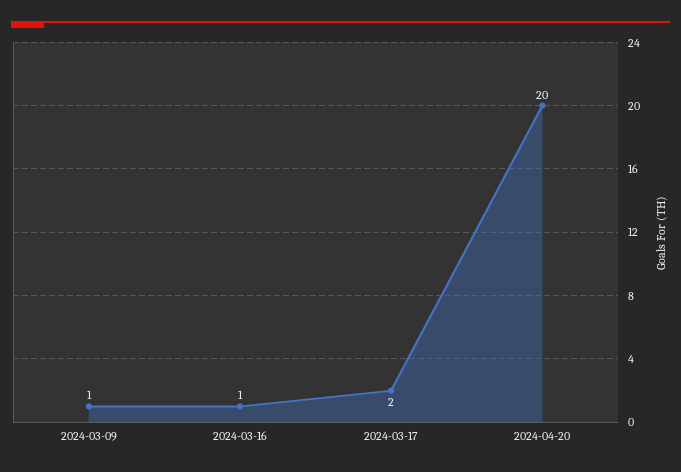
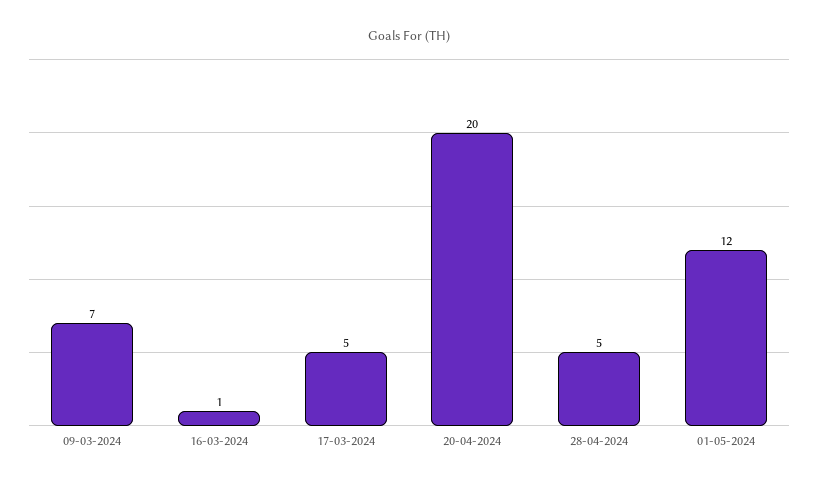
2024-03-09: 1 -> 7
2024-03-17: 2 -> 5
28-04-2024: none -> 5
01-05-2024: none -> 12

